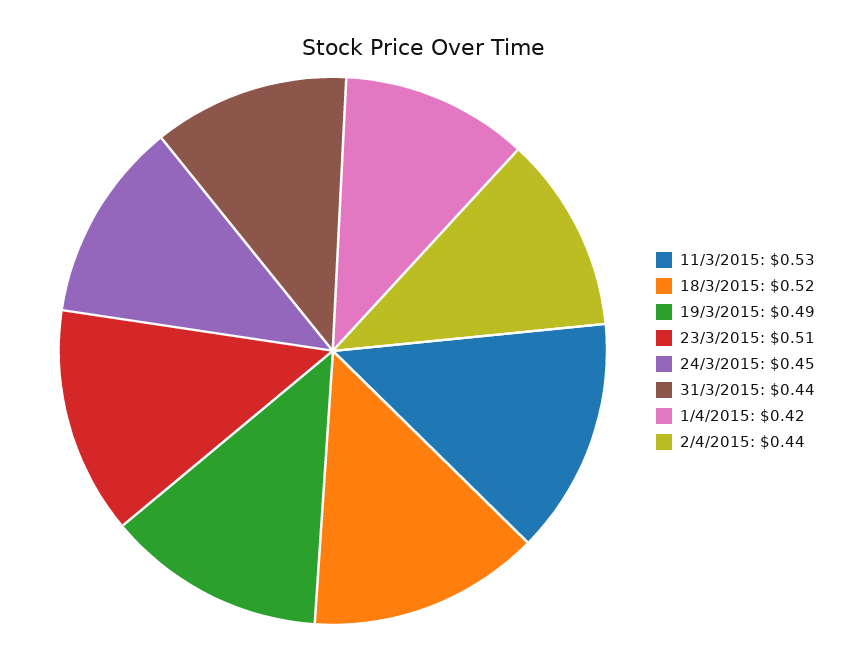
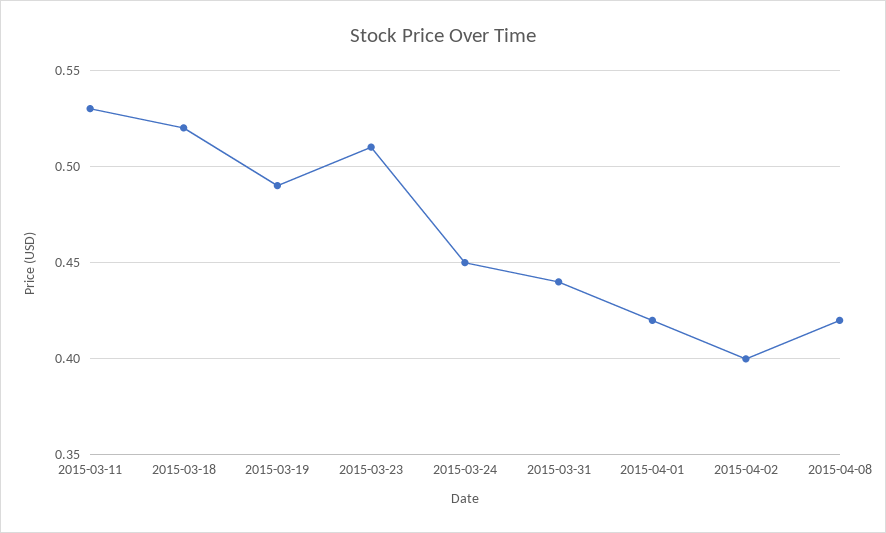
2/4/2015: 0.44 -> 0.4
2015-04-08: none -> 0.42

